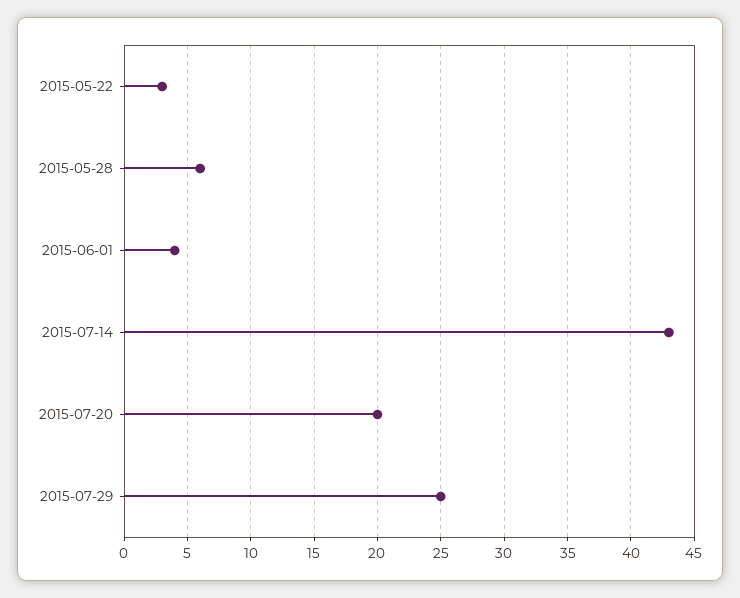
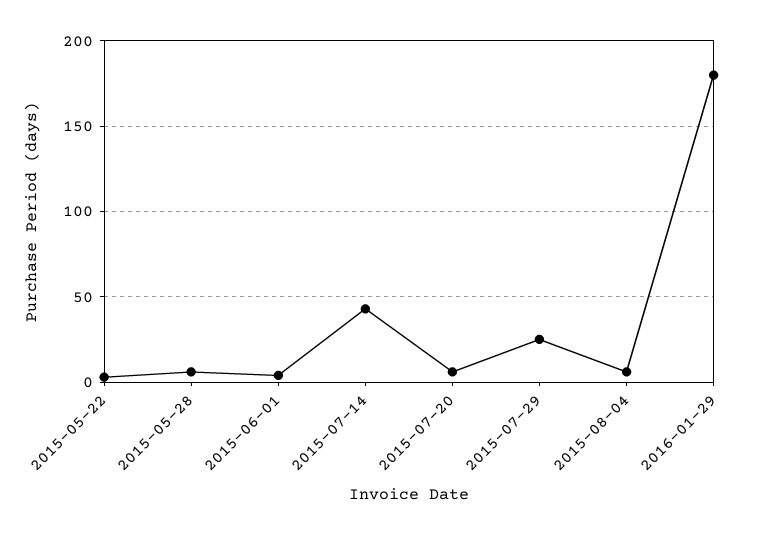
2015-07-20: 20 -> 5
2015-08-04: none -> 5
2016-01-29: none -> 180

